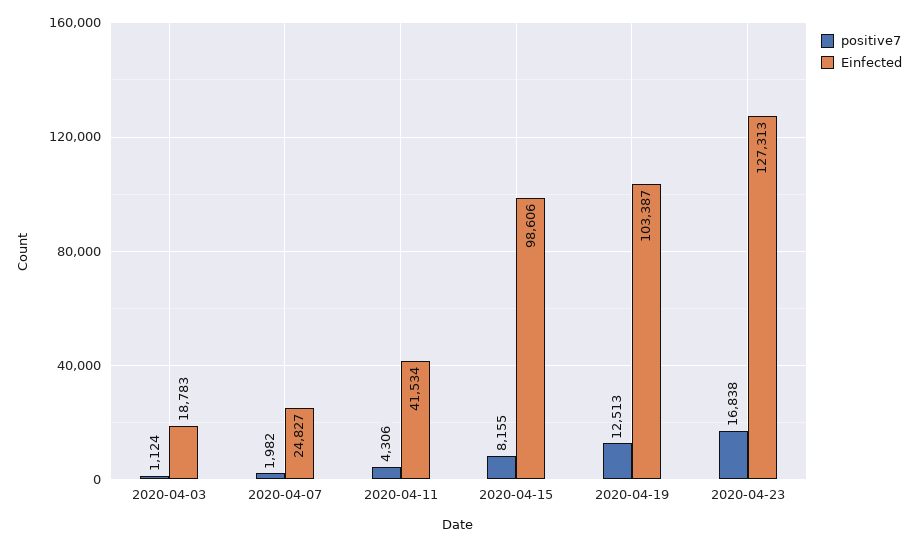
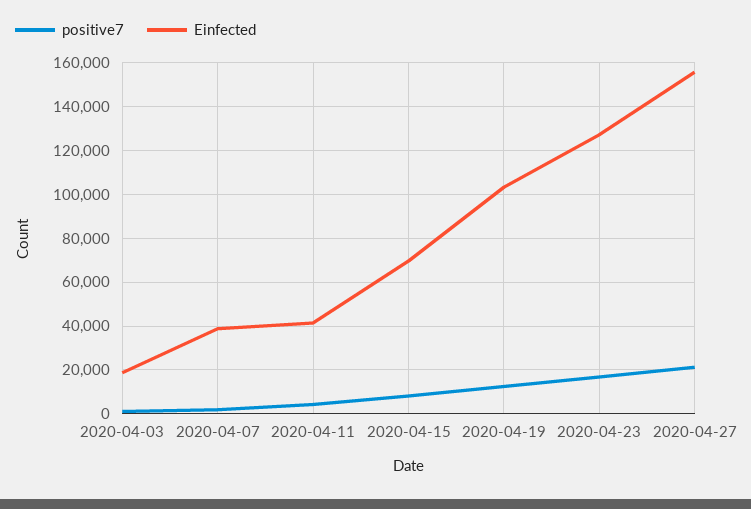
Einfected, 2020-04-07: 24827 -> 40000
Einfected, 2020-04-15: 98606 -> 70000
positive7, 2020-04-27: none -> 20000
Einfected, 2020-04-27: none -> 155000

